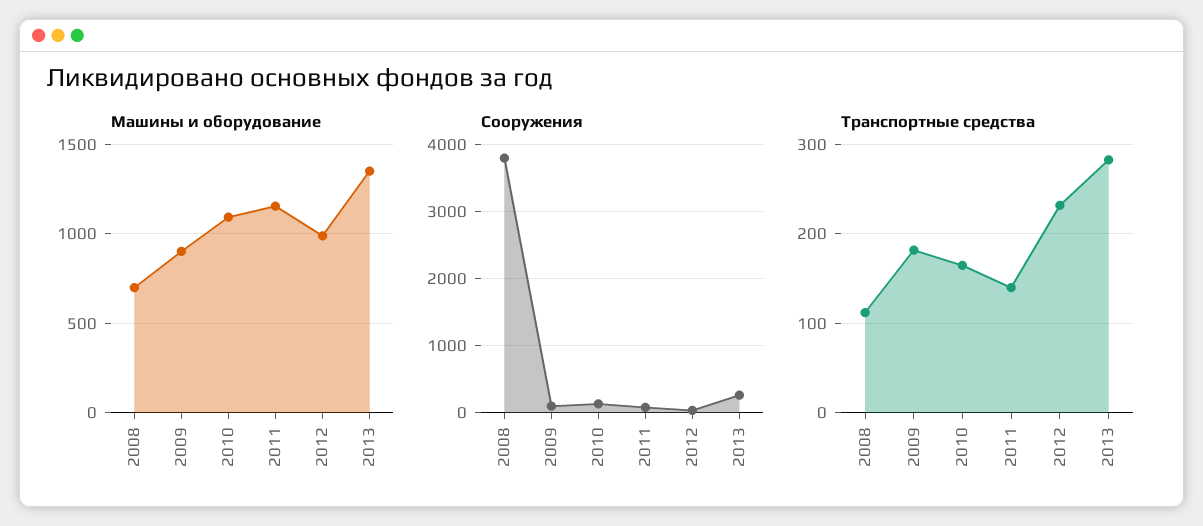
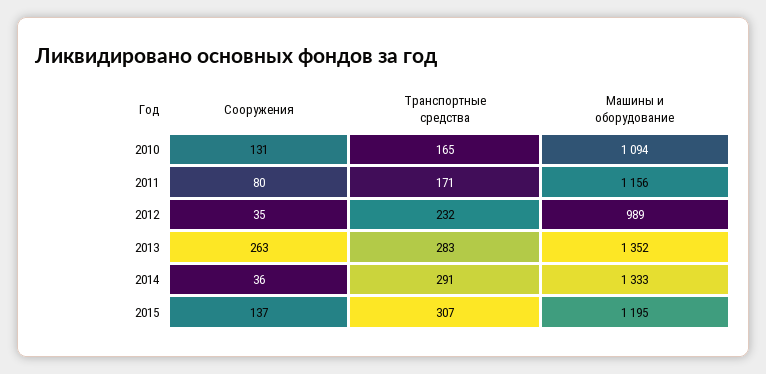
Машины и оборудование, 2008: 700 -> none
Машины и оборудование, 2009: 900 -> none
Сооружения, 2008: 3800 -> none
Сооружения, 2009: 100 -> none
Транспортные средства, 2008: 110 -> none
Транспортные средства, 2009: 180 -> none
Транспортные средства, 2011: 140 -> 171
Сооружения, 2014: none -> 36
Транспортные средства, 2014: none -> 291
Машины и оборудование, 2014: none -> 1333
Сооружения, 2015: none -> 137
Транспортные средства, 2015: none -> 307
Машины и оборудование, 2015: none -> 1195

